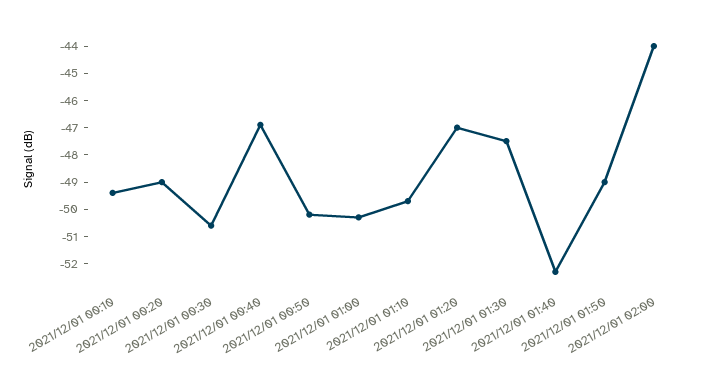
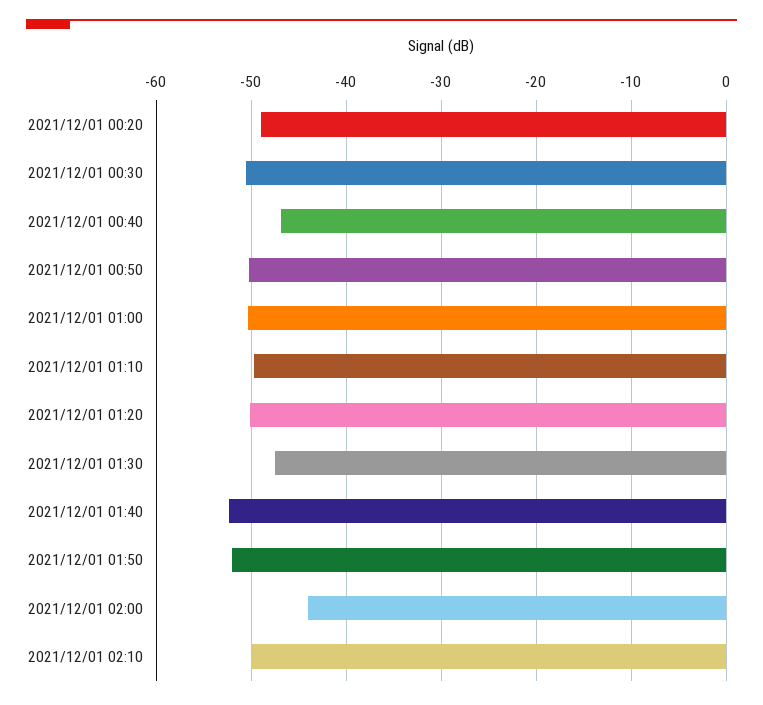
2021/12/01 00:10: -49.5 -> none
2021/12/01 01:20: -47 -> -50
2021/12/01 01:50: -49 -> -52
2021/12/01 02:10: none -> -50

